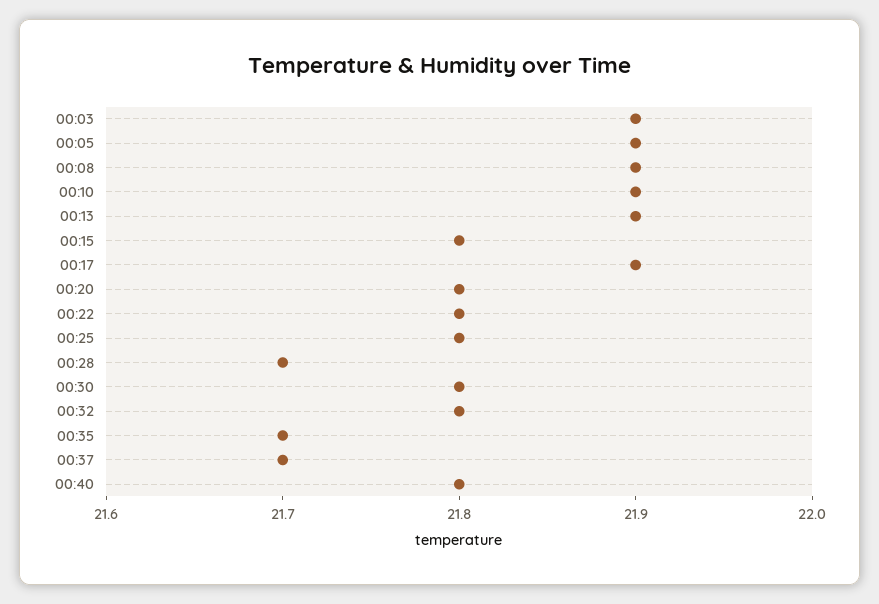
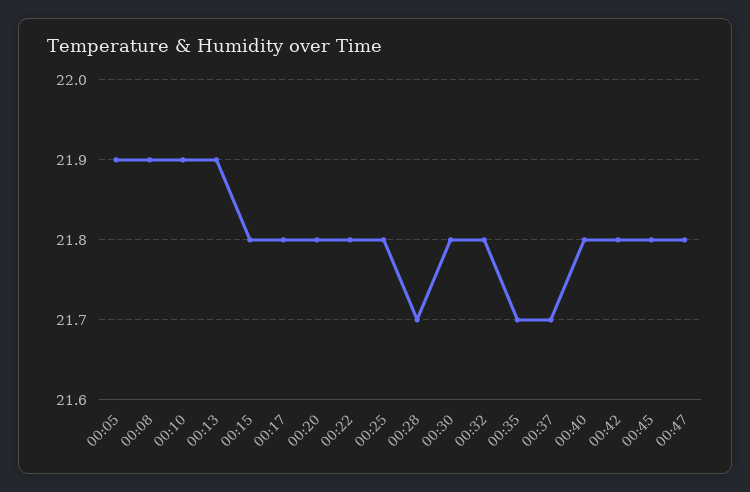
00:03: 21.9 -> none
00:17: 21.9 -> 21.8
00:42: none -> 21.8
00:45: none -> 21.8
00:47: none -> 21.8

